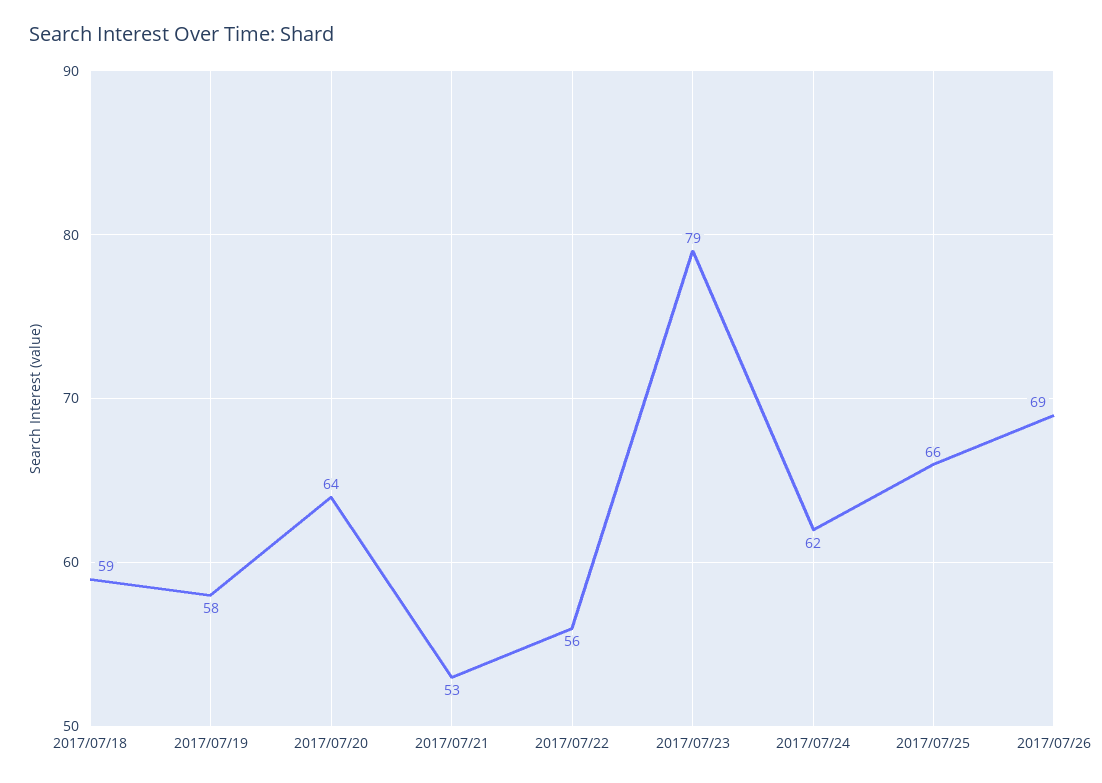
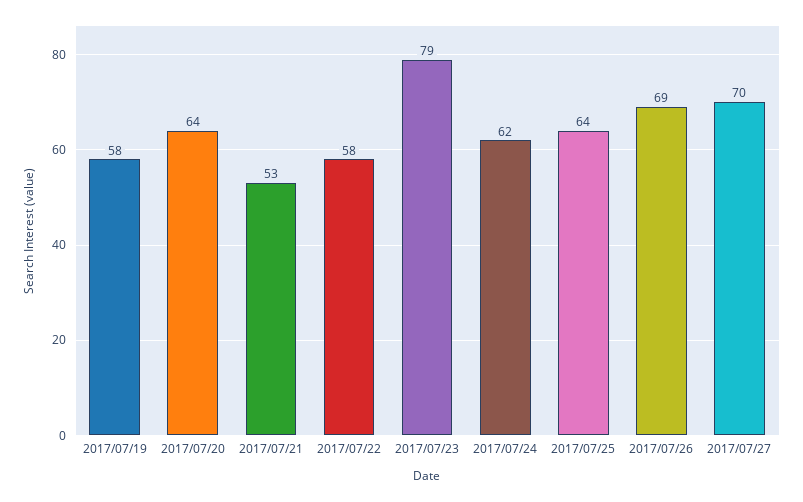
2017/07/18: 59 -> none
2017/07/22: 56 -> 58
2017/07/25: 66 -> 64
2017/07/27: none -> 70

